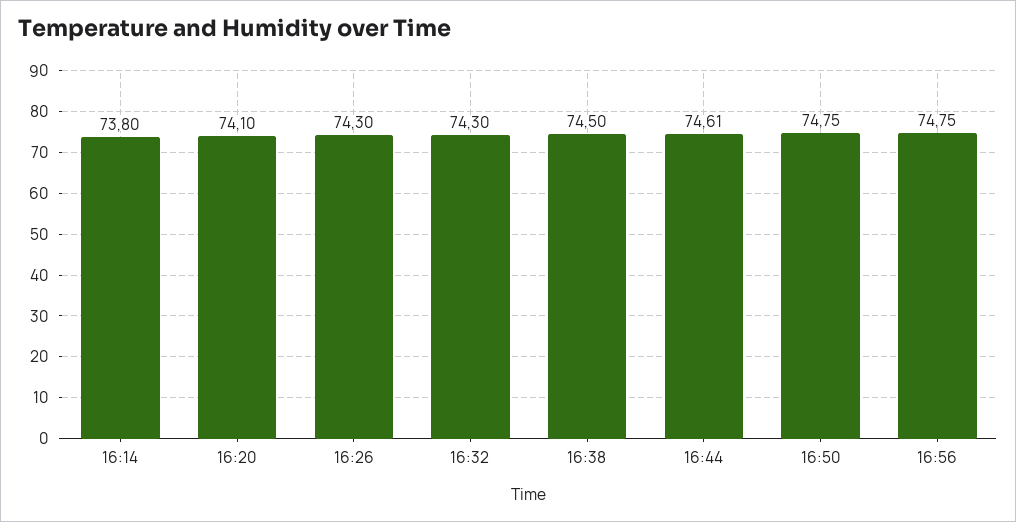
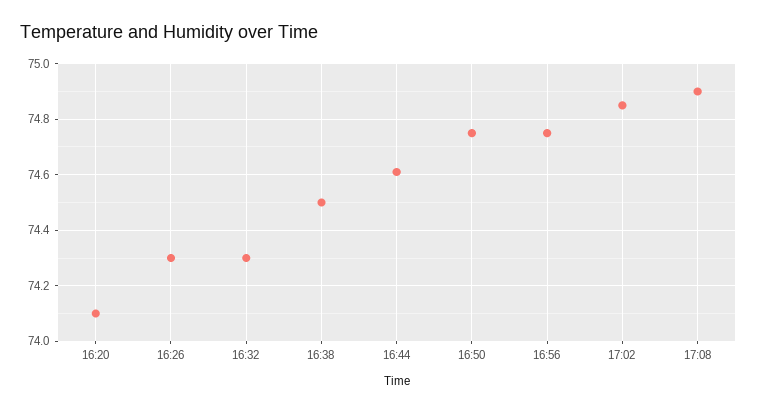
16:14: 73.8 -> none
17:02: none -> 74.85
17:08: none -> 74.9

